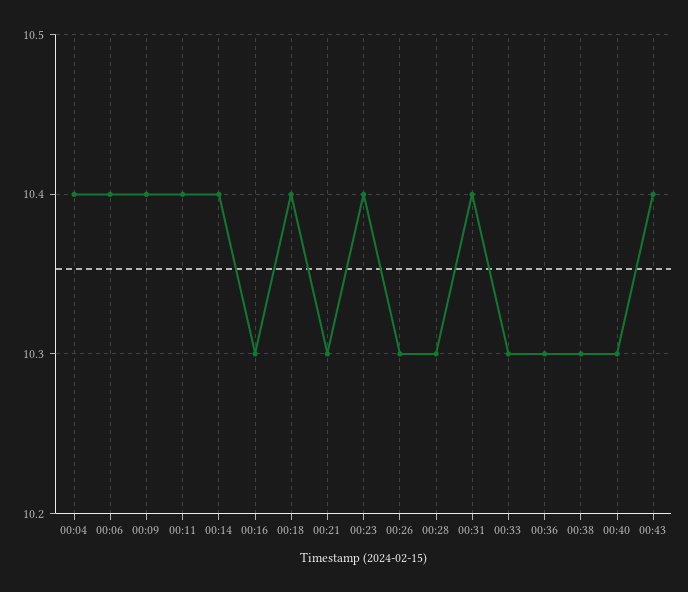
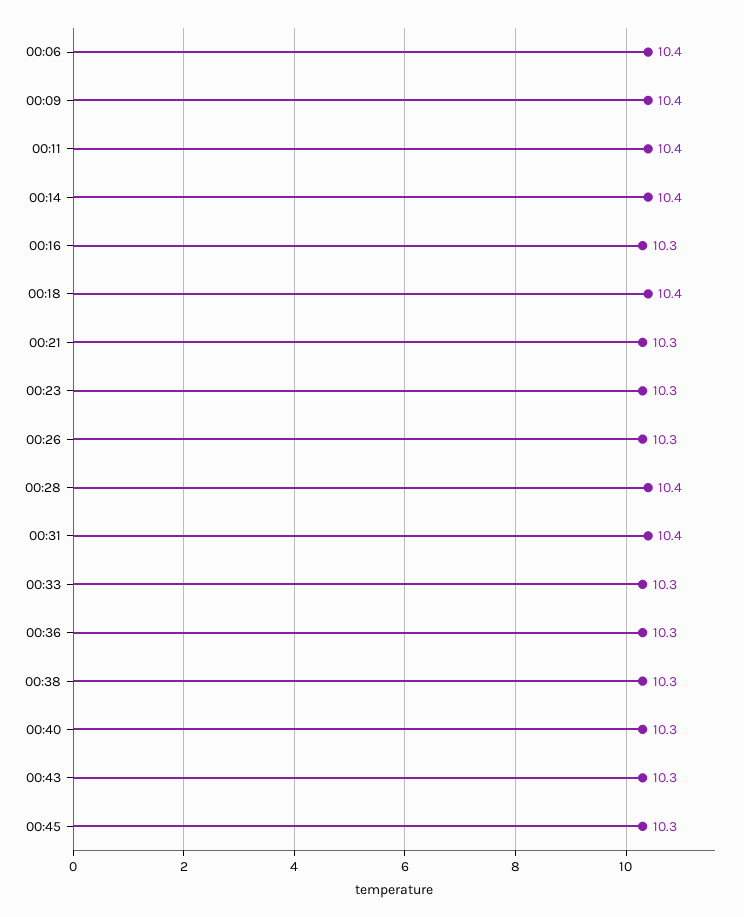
00:04: 10.4 -> none
00:23: 10.4 -> 10.3
00:28: 10.3 -> 10.4
00:43: 10.4 -> 10.3
00:45: none -> 10.3

